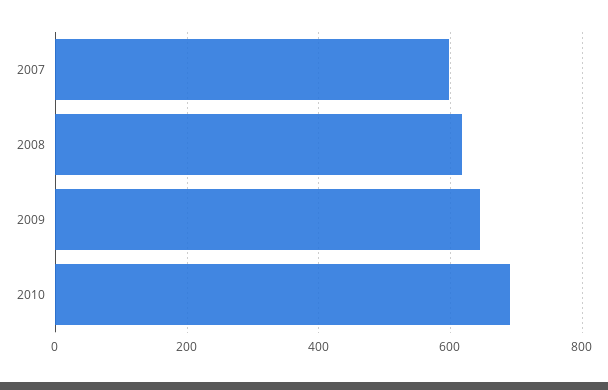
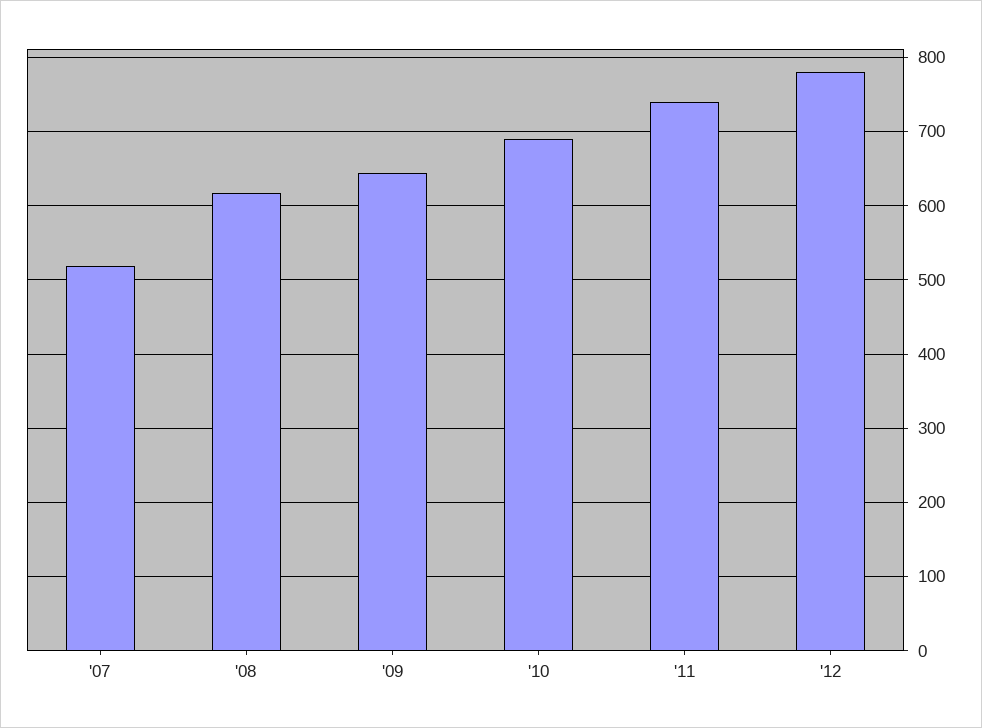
2007: 600 -> 520
'11: none -> 740
'12: none -> 780

